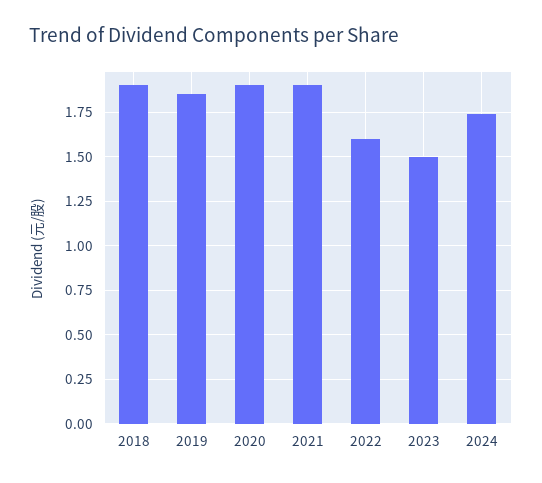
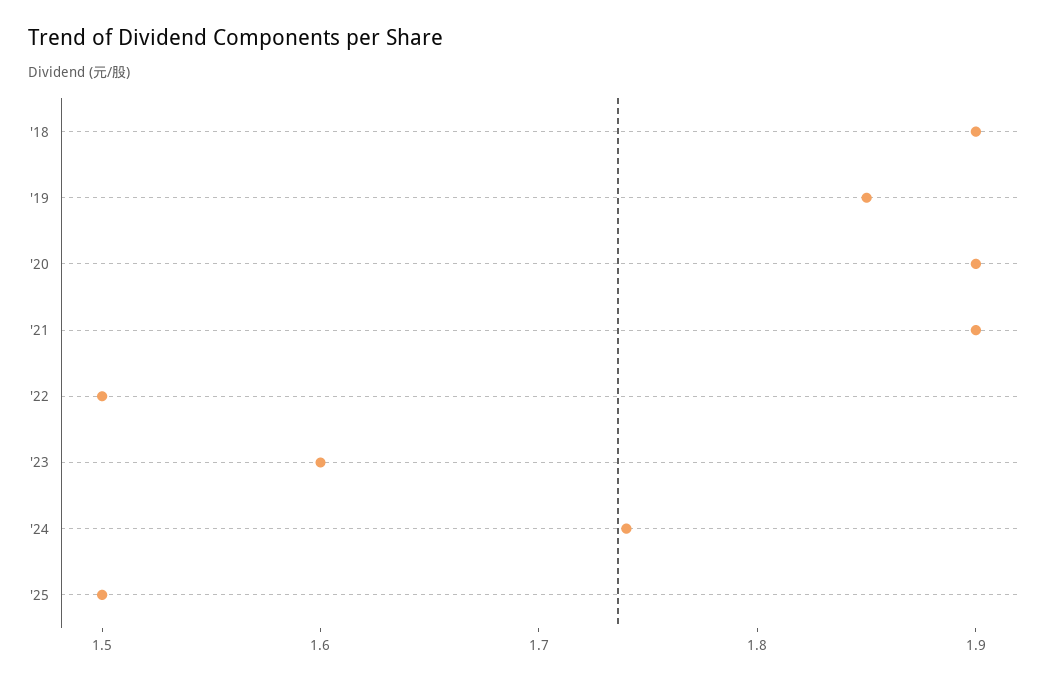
2022: 1.6 -> 1.5
2023: 1.5 -> 1.6
'25: none -> 1.5

